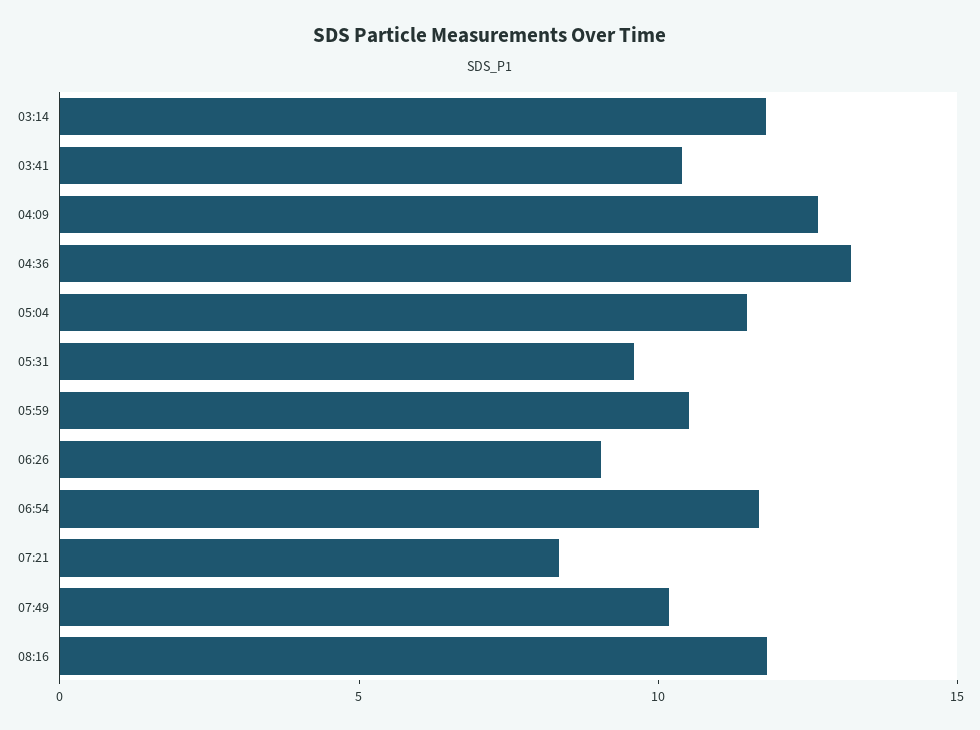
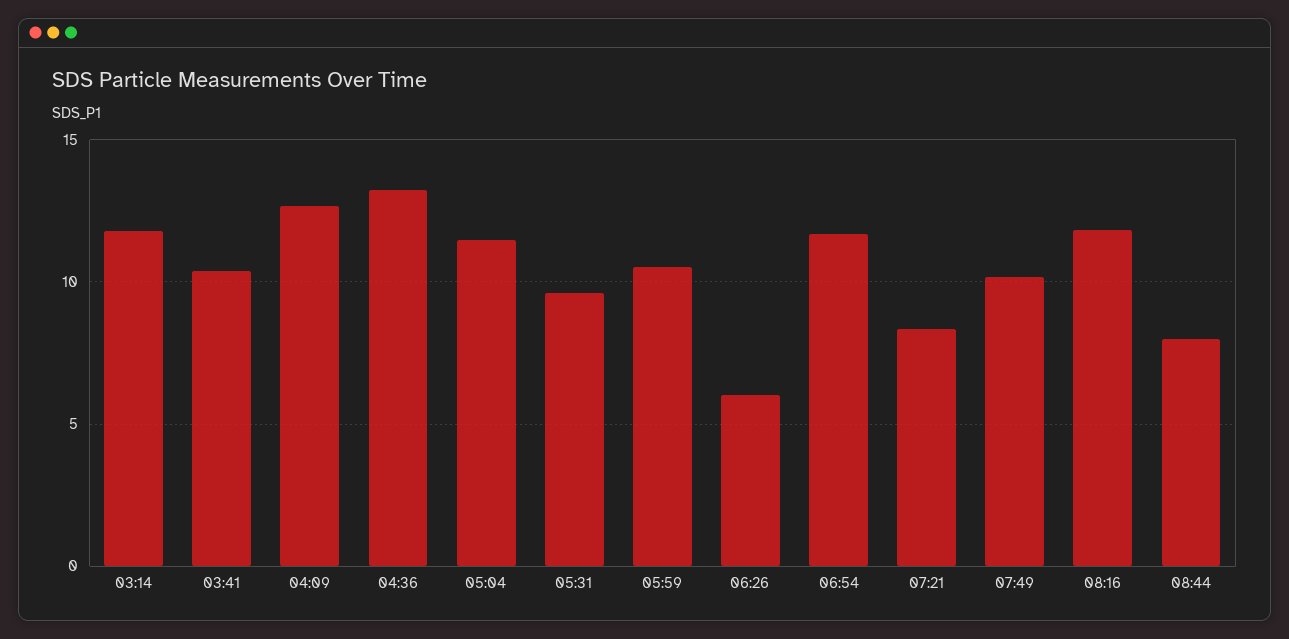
06:26: 9 -> 6
08:44: none -> 8

